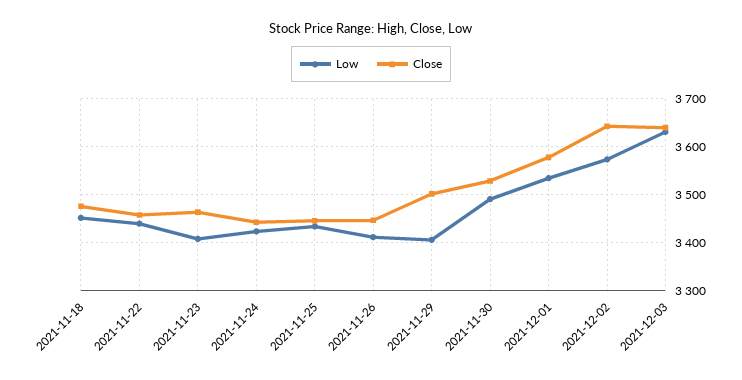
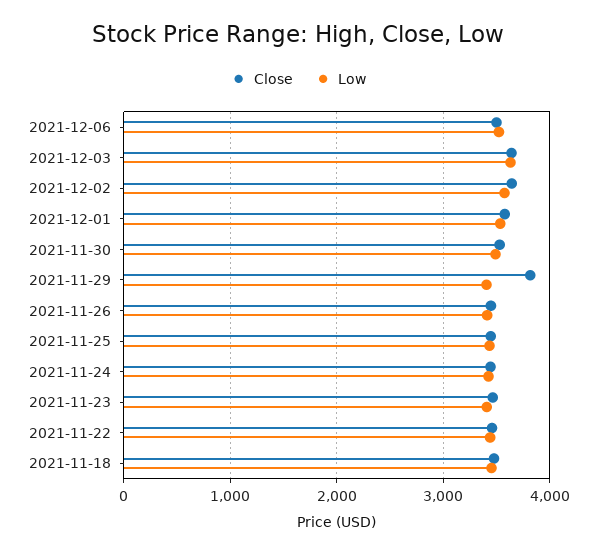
Close, 2021-11-29: 3500 -> 3800
Close, 2021-12-06: none -> 3500
Low, 2021-12-06: none -> 3500

